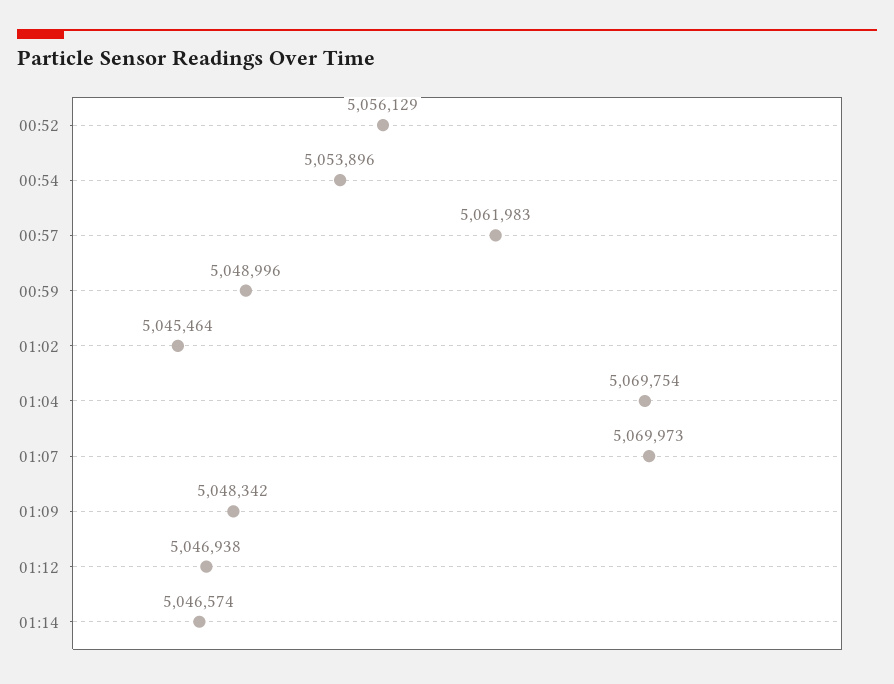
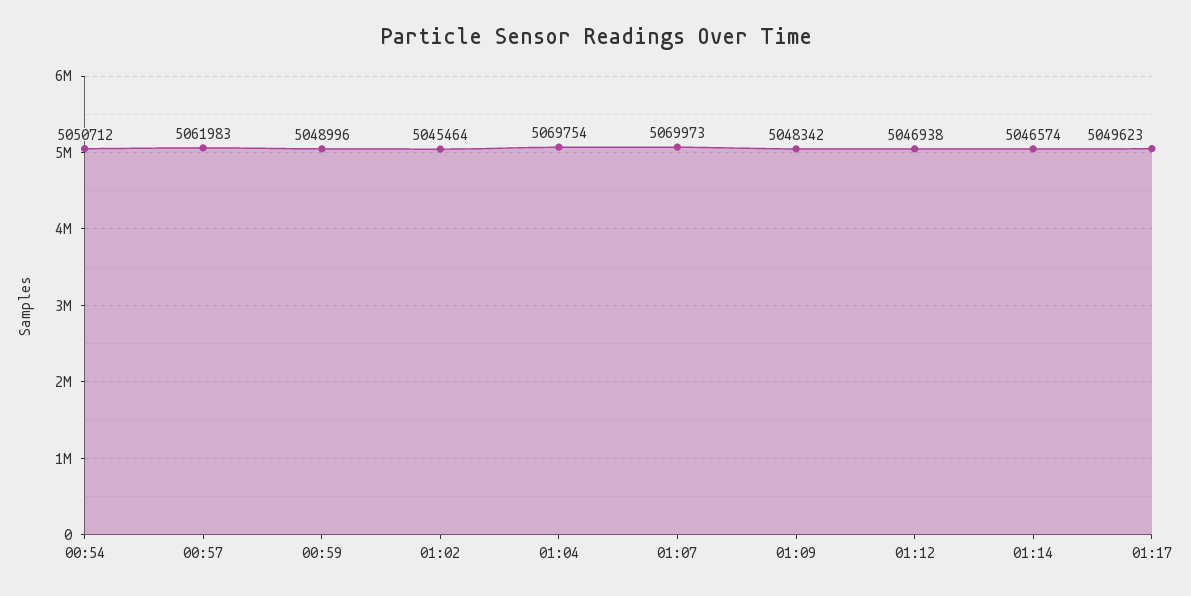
00:52: 5056129 -> none
00:54: 5053896 -> 5050712
01:17: none -> 5049623

